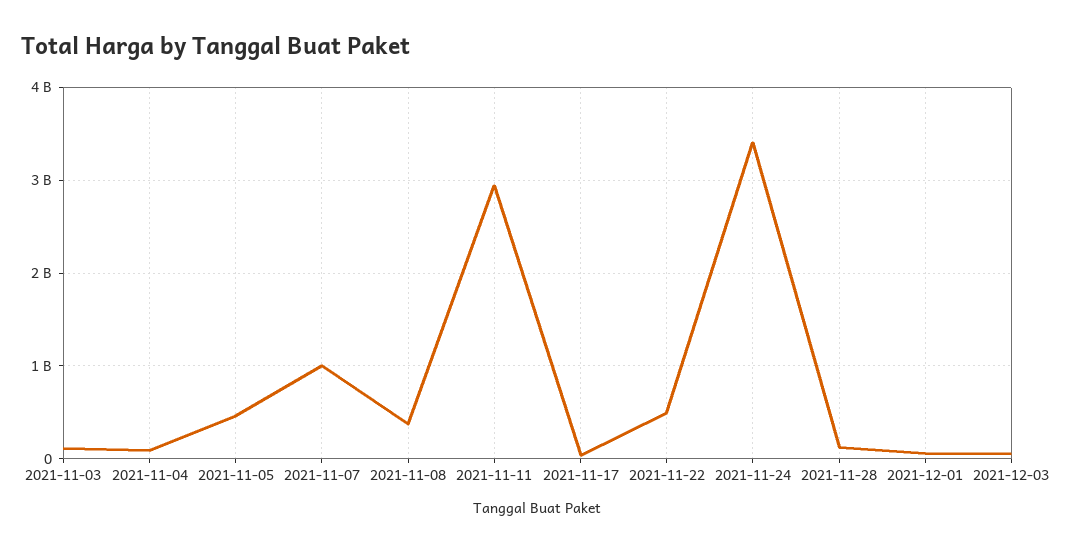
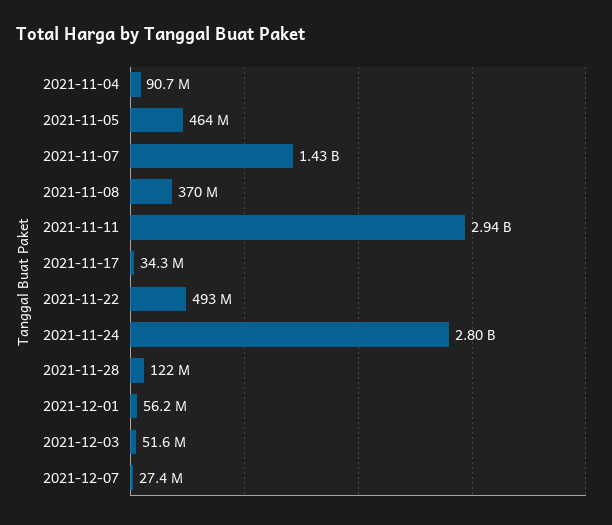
2021-11-03: 100000000 -> none
2021-11-07: 1000000000 -> 1430000000
2021-11-24: 3400000000 -> 2800000000
2021-12-07: none -> 27400000

